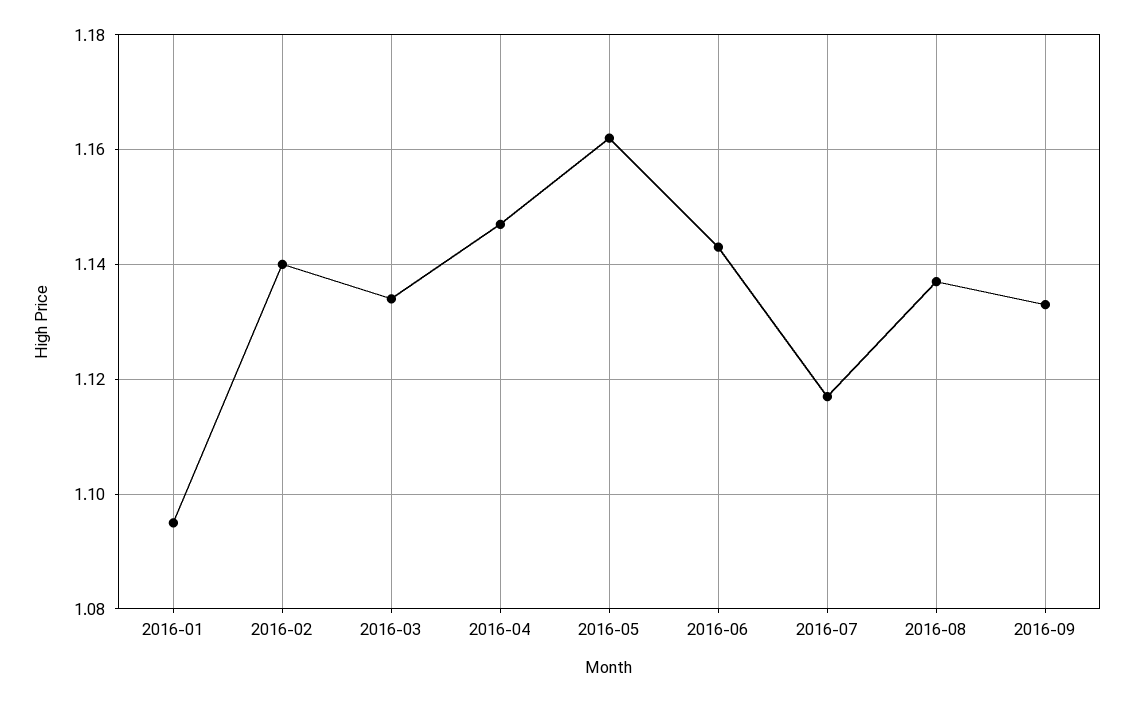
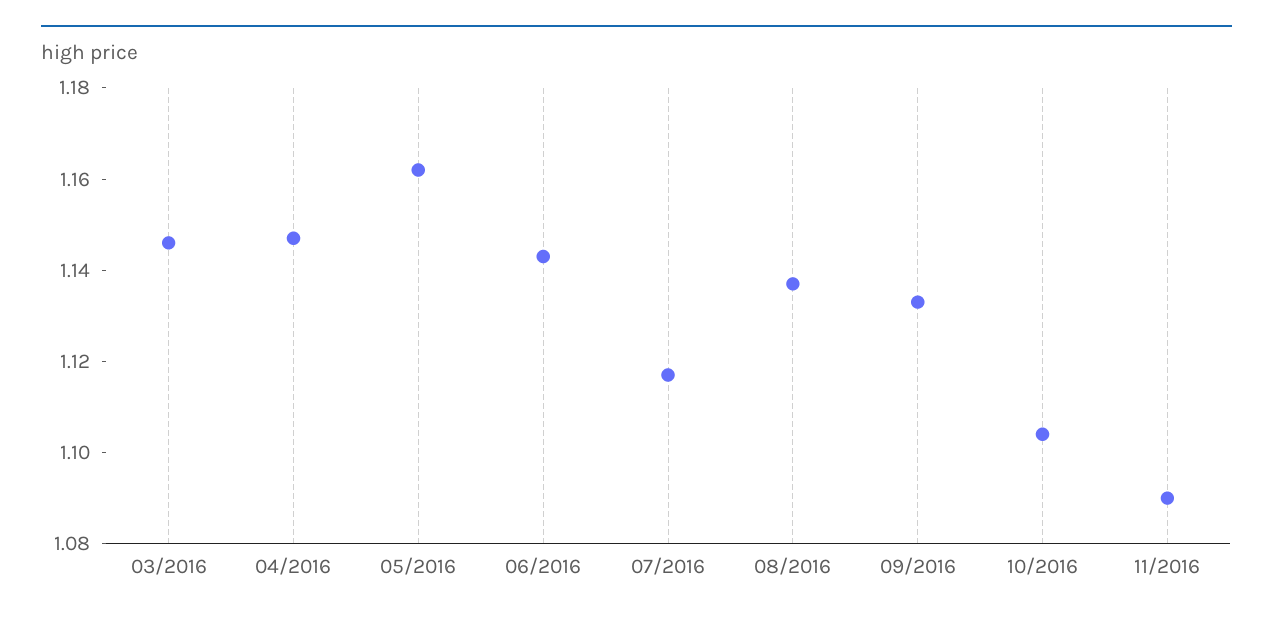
2016-01: 1.095 -> none
2016-02: 1.14 -> none
2016-03: 1.135 -> 1.145
10/2016: none -> 1.105
11/2016: none -> 1.09

